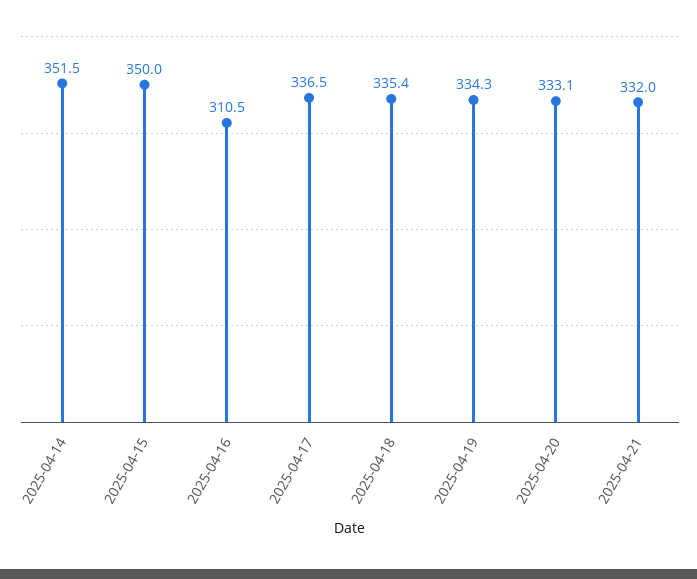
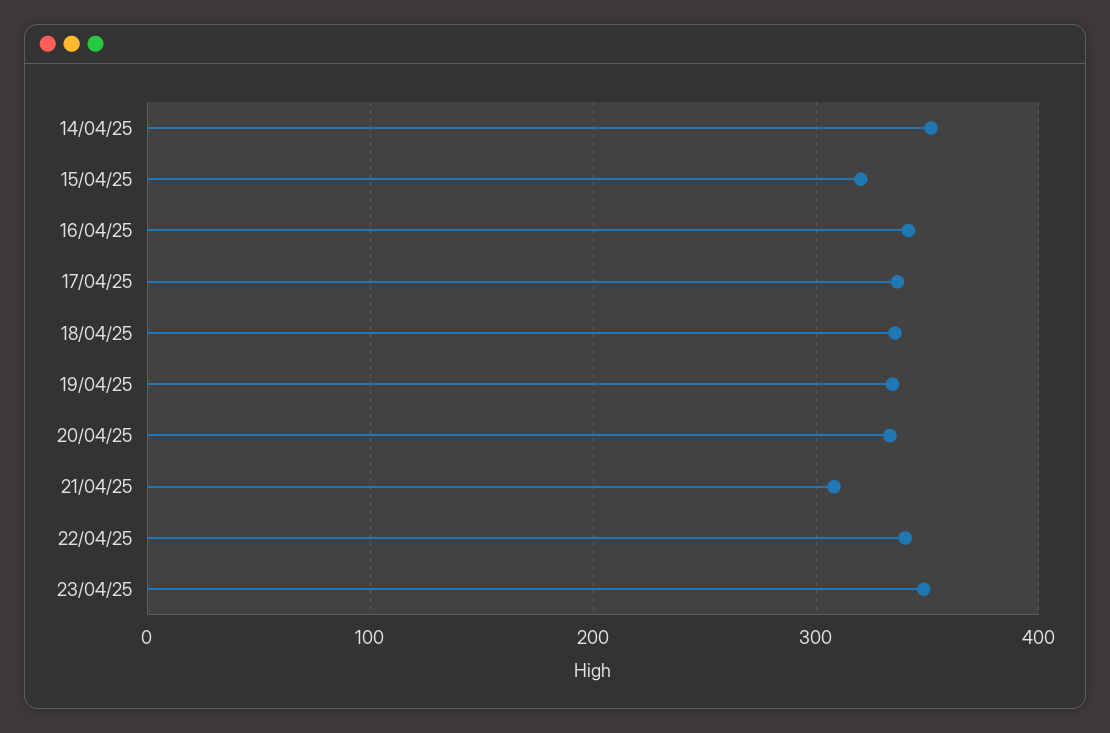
2025-04-15: 350 -> 320
2025-04-16: 310.5 -> 340
2025-04-21: 332 -> 310
22/04/25: none -> 340
23/04/25: none -> 350

